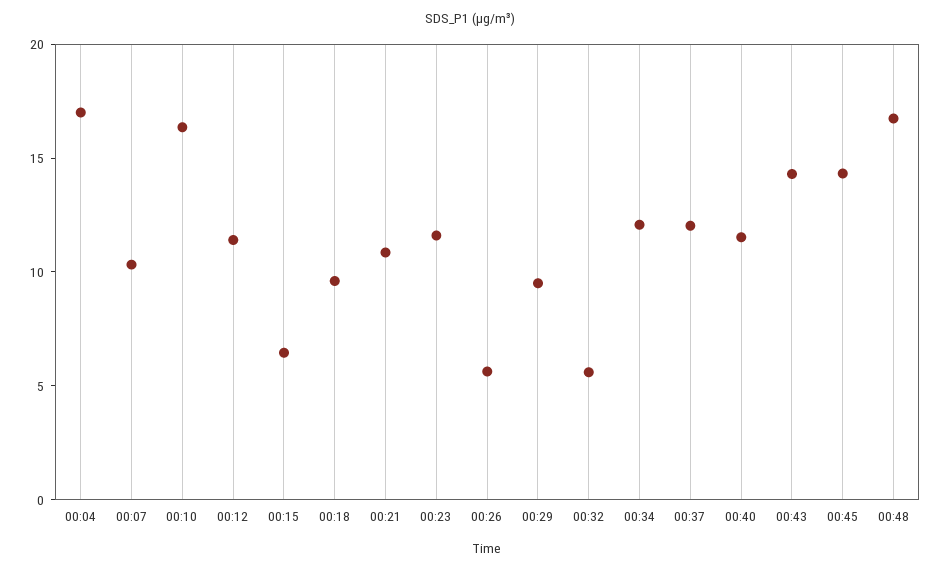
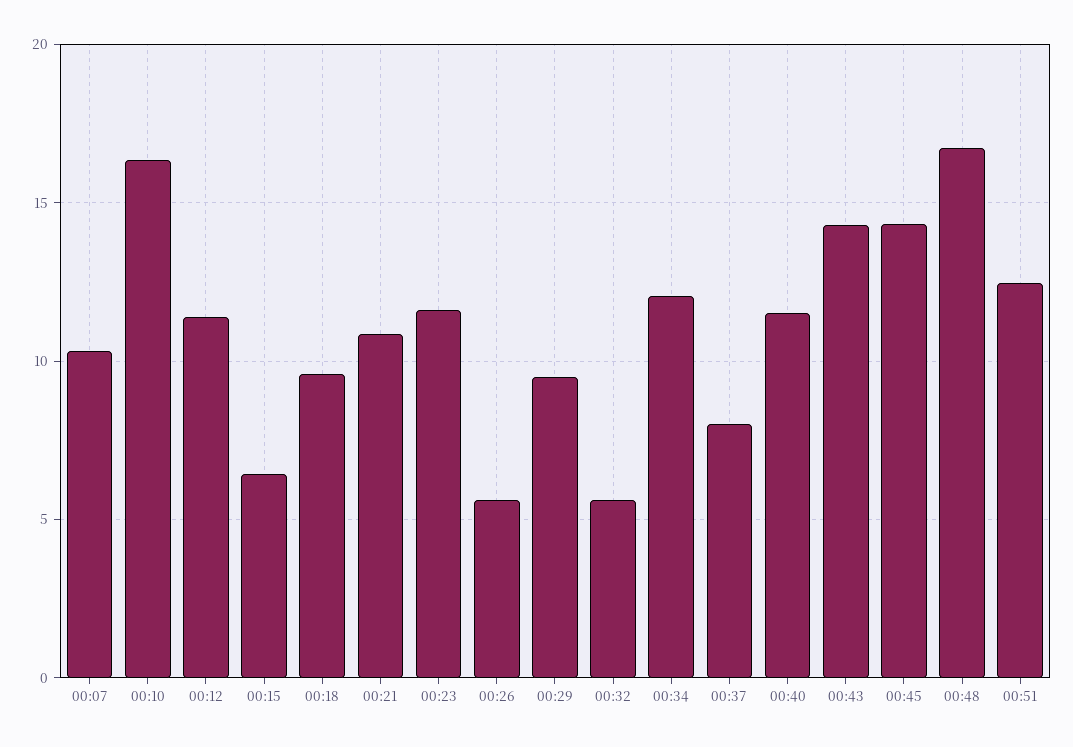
00:04: 17 -> none
00:37: 12 -> 8
00:51: none -> 12.5

